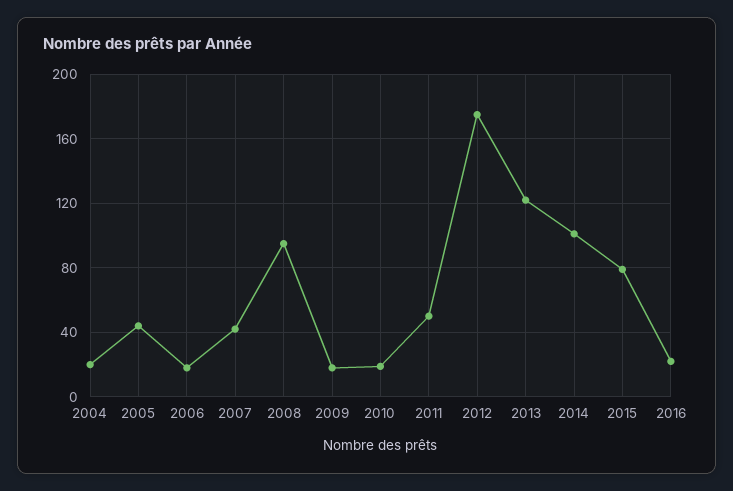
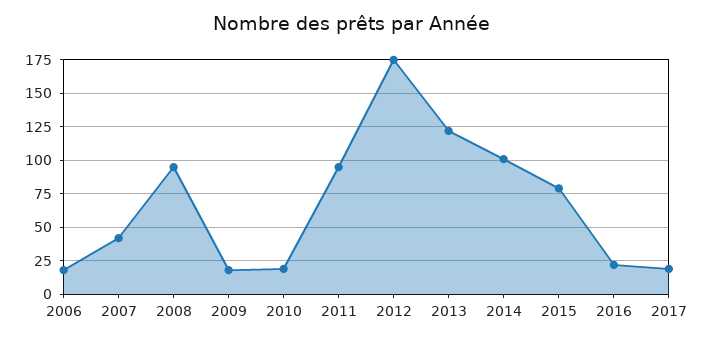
2004: 20 -> none
2005: 45 -> none
2011: 50 -> 95
2017: none -> 20

